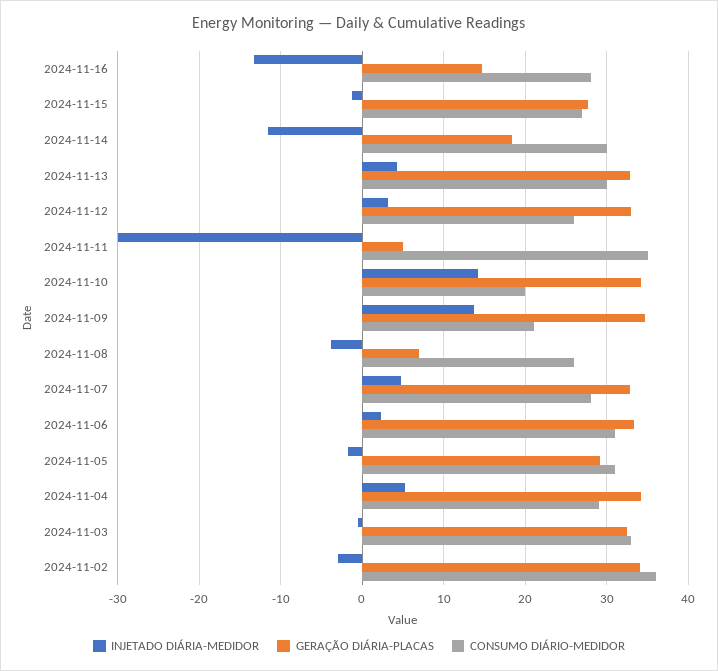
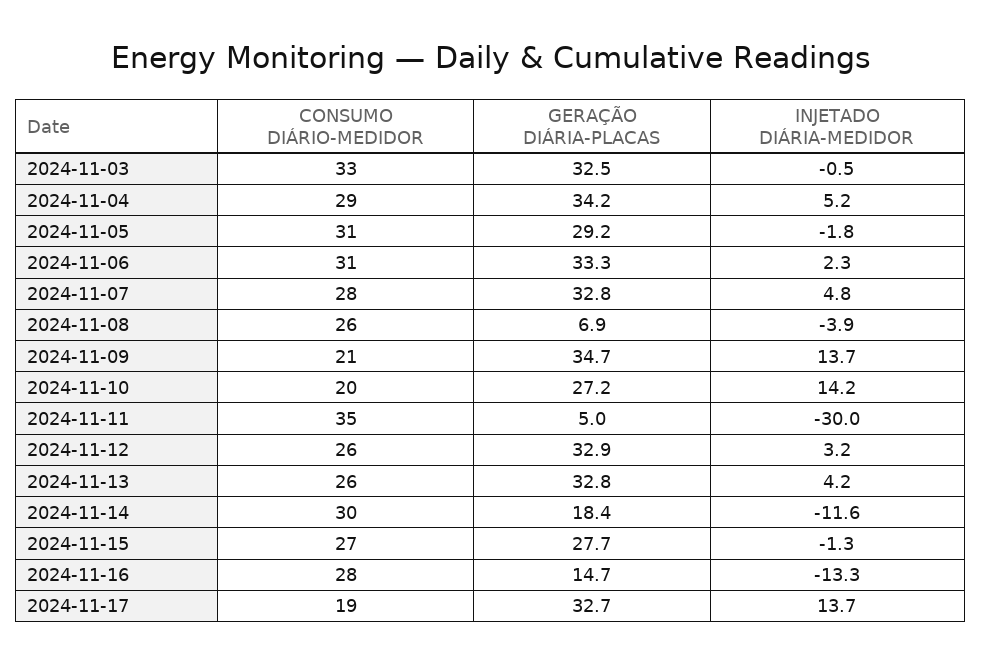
CONSUMO DIÁRIO-MEDIDOR, 2024-11-13: 30 -> 26
GERAÇÃO DIÁRIA-PLACAS, 2024-11-10: 34 -> 27.2
INJETADO DIÁRIA-MEDIDOR, 2024-11-02: -3 -> none
GERAÇÃO DIÁRIA-PLACAS, 2024-11-02: 34 -> none
CONSUMO DIÁRIO-MEDIDOR, 2024-11-02: 36 -> none
CONSUMO DIÁRIO-MEDIDOR, 2024-11-17: none -> 19
GERAÇÃO DIÁRIA-PLACAS, 2024-11-17: none -> 32.7
INJETADO DIÁRIA-MEDIDOR, 2024-11-17: none -> 13.7

